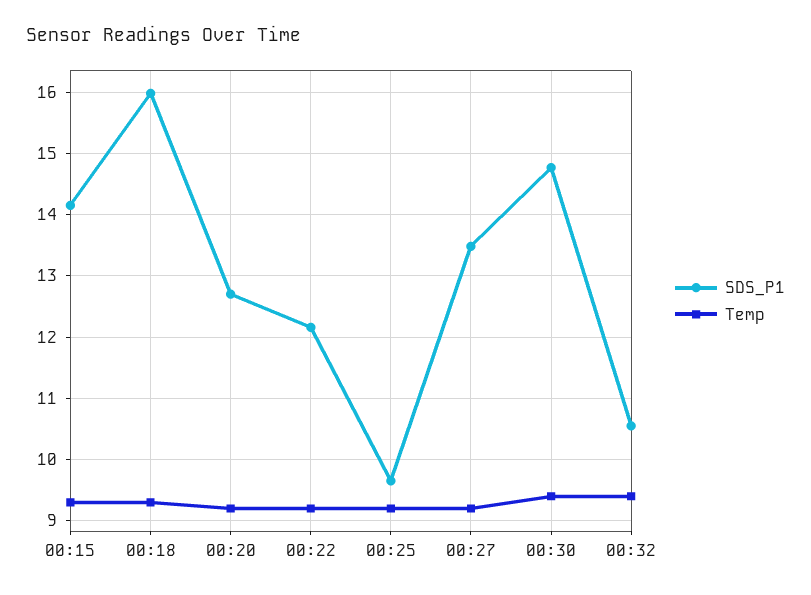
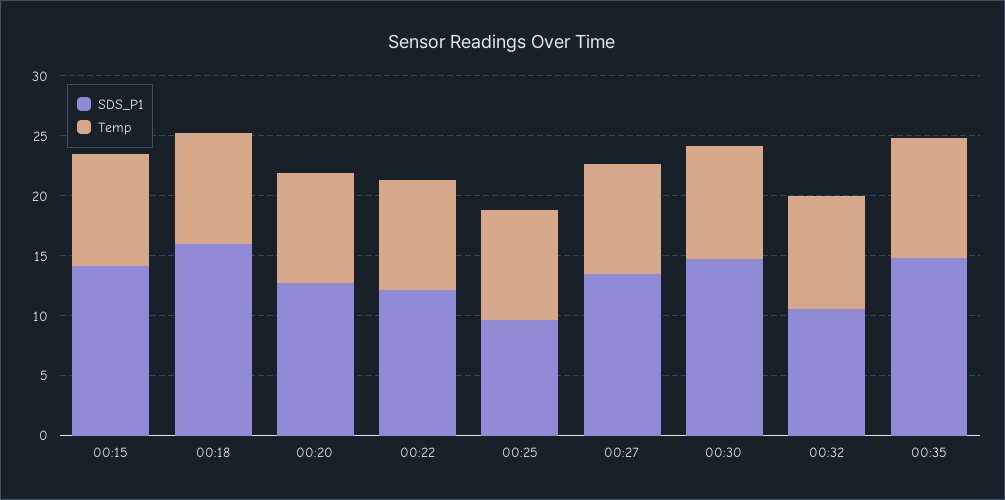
SDS_P1, 00:35: none -> 15
Temp, 00:35: none -> 10

